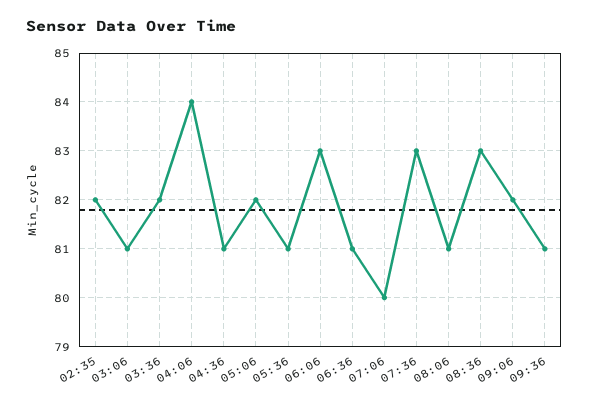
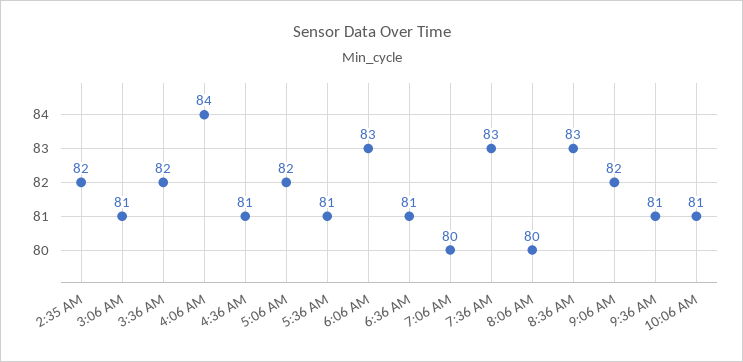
08:06: 81 -> 80
10:06 AM: none -> 81

